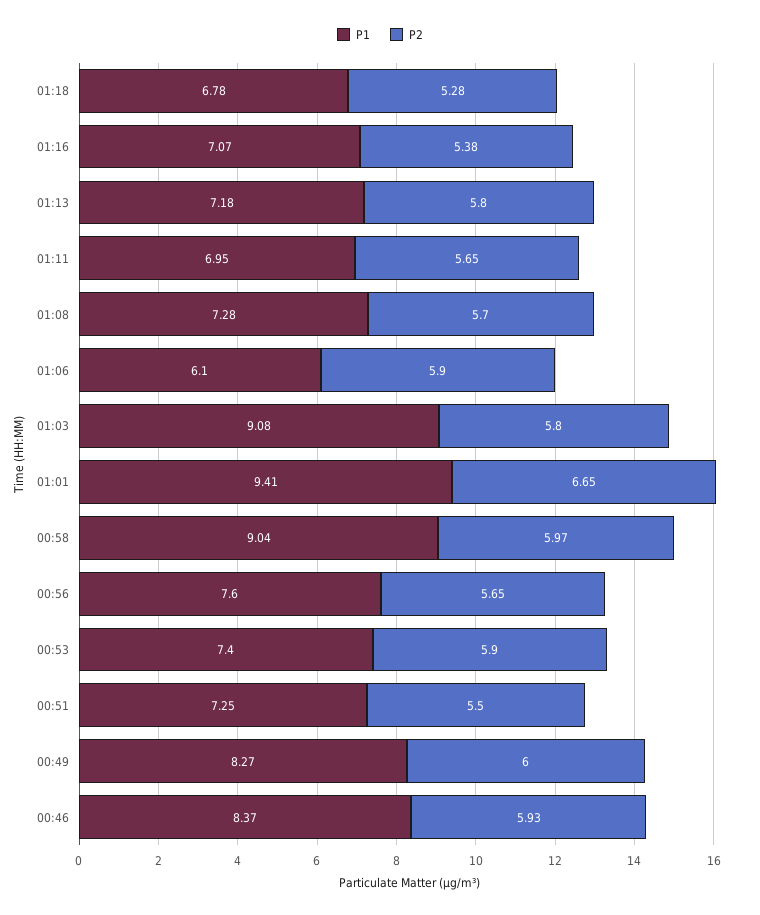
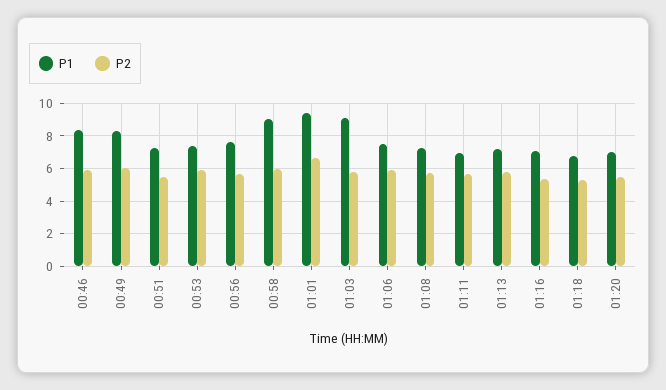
P1, 01:06: 6.1 -> 7.5
P1, 01:20: none -> 7
P2, 01:20: none -> 5.5

